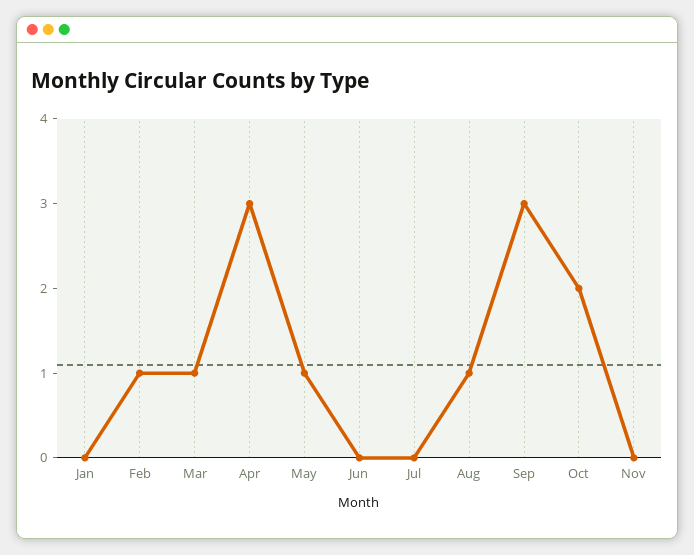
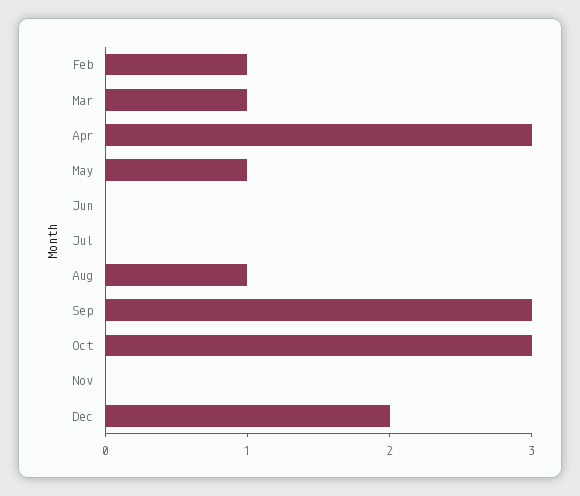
Jan: 0 -> none
Oct: 2 -> 3
Dec: none -> 2

